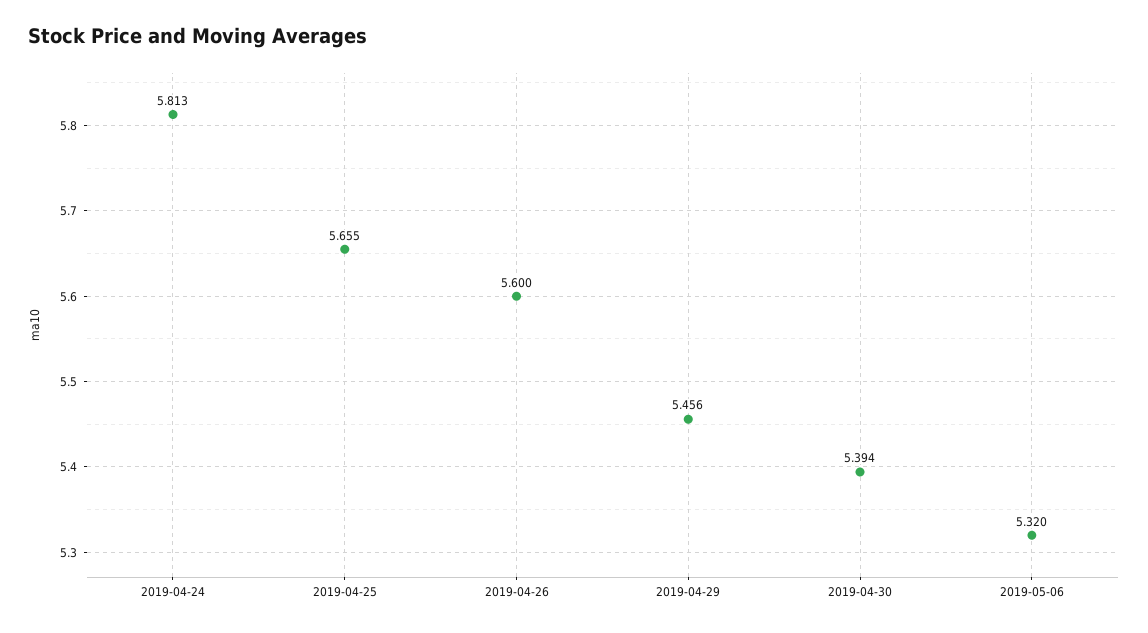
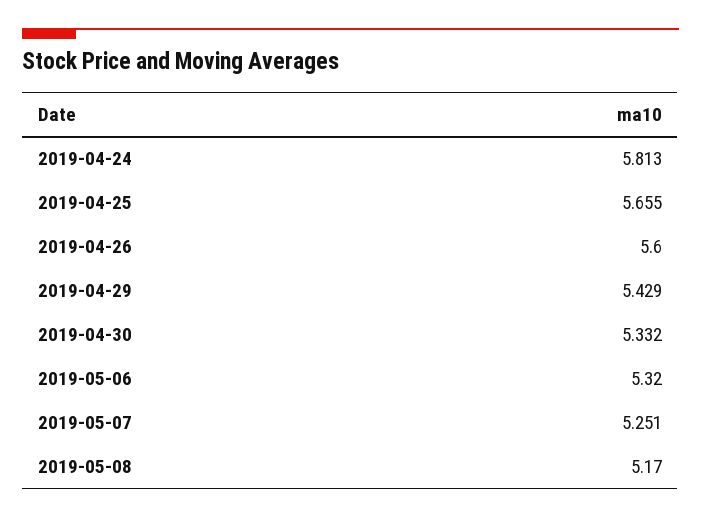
2019-04-29: 5.456 -> 5.429
2019-04-30: 5.394 -> 5.332
2019-05-07: none -> 5.251
2019-05-08: none -> 5.17

